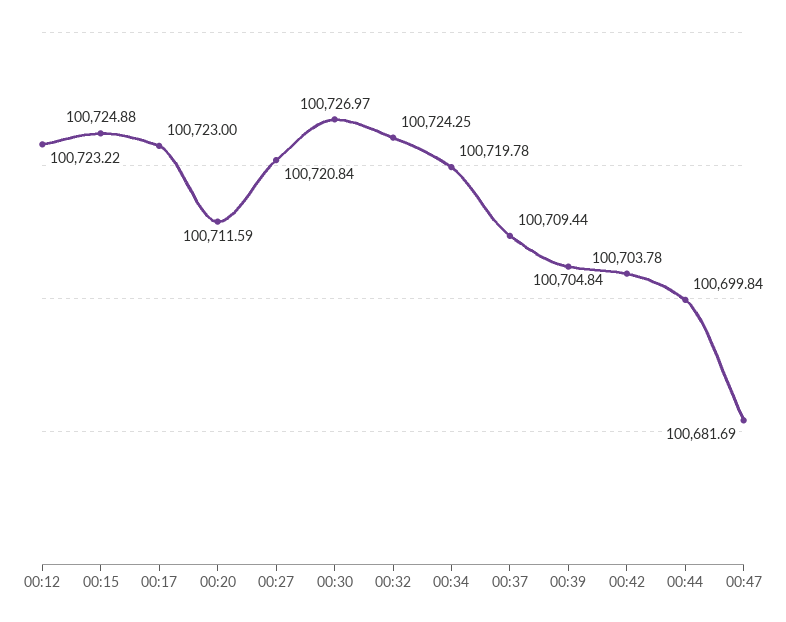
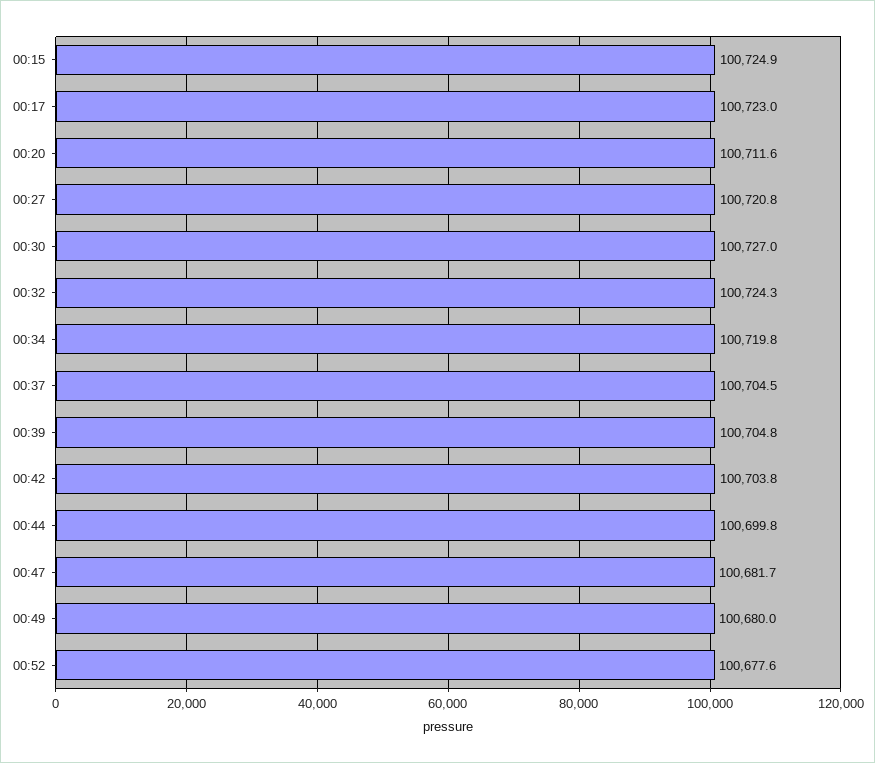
00:12: 100723.22 -> none
00:37: 100709.44 -> 100704.5
00:49: none -> 100680
00:52: none -> 100677.6

